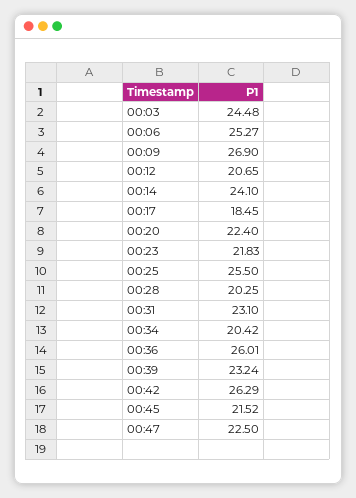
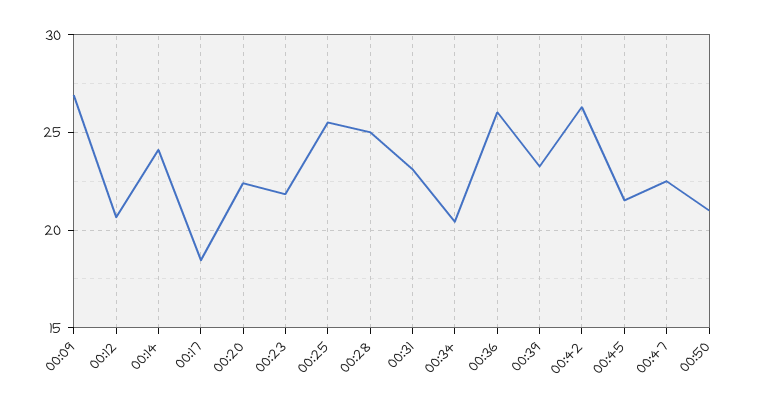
00:03: 24.48 -> none
00:06: 25.27 -> none
00:28: 20.25 -> 25
00:50: none -> 21

